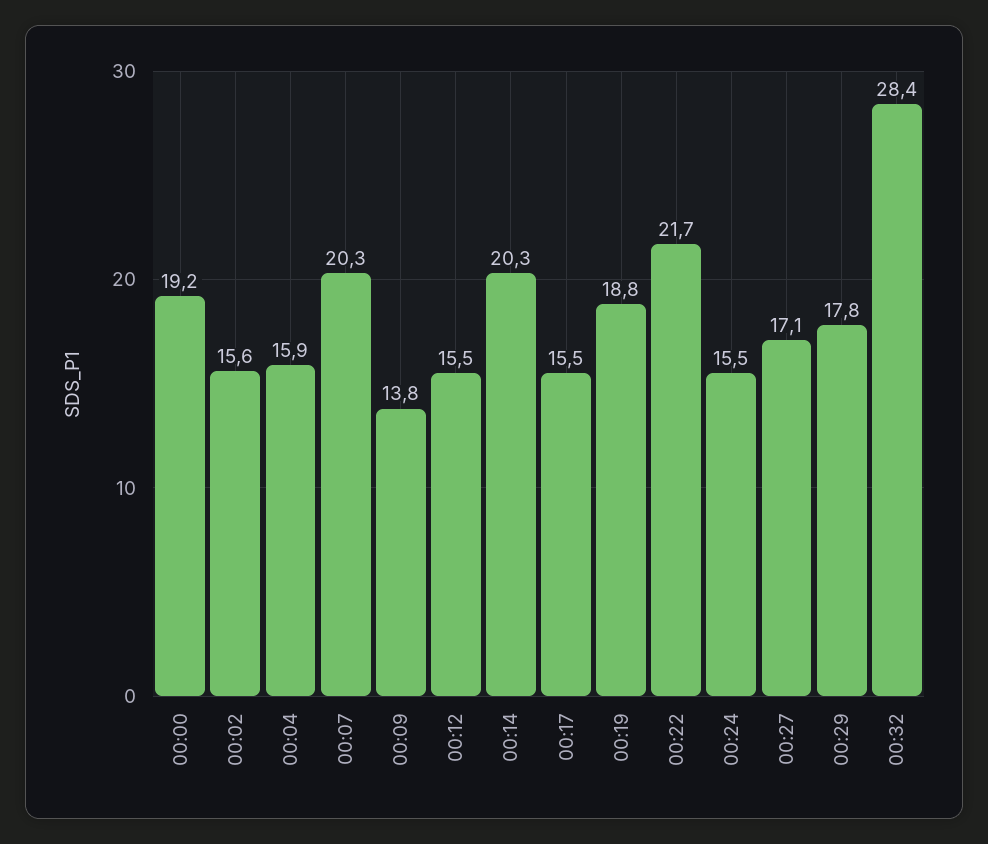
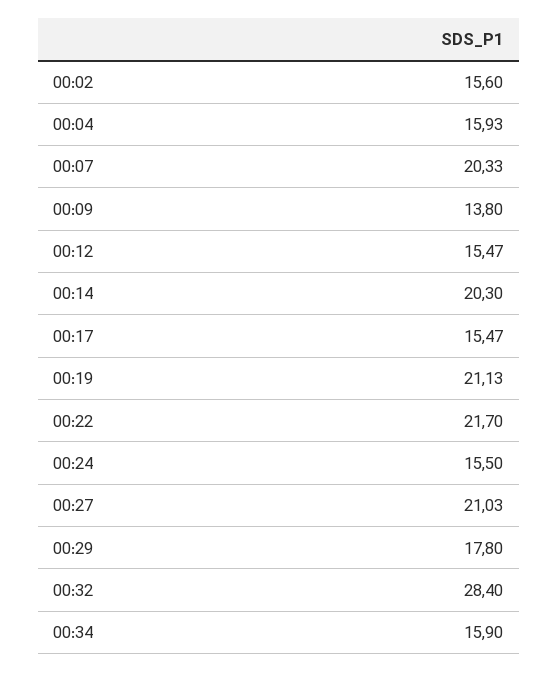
00:00: 19.2 -> none
00:19: 18.8 -> 21.13
00:27: 17.1 -> 21.03
00:34: none -> 15.9

